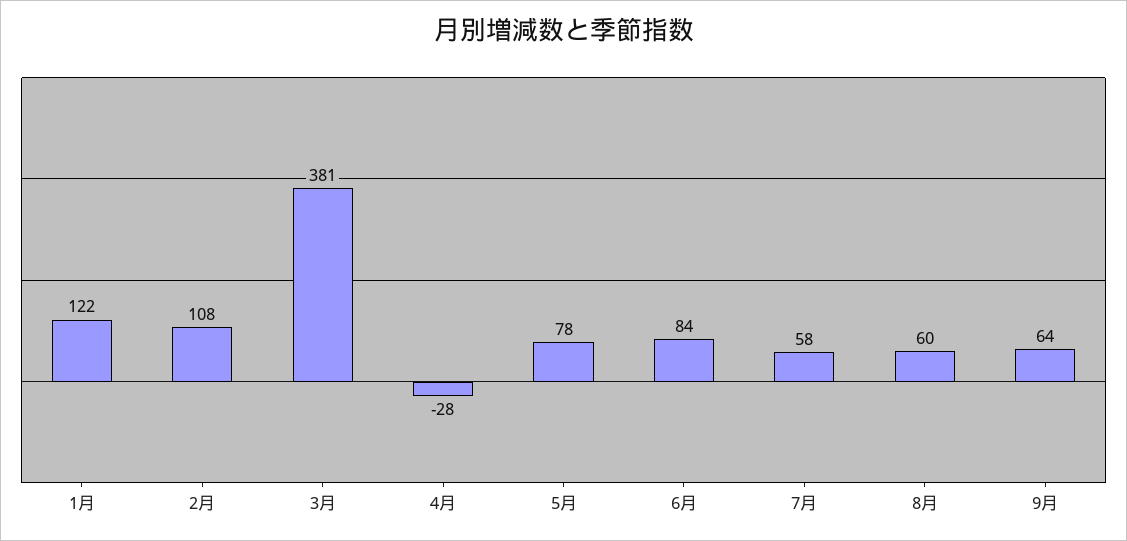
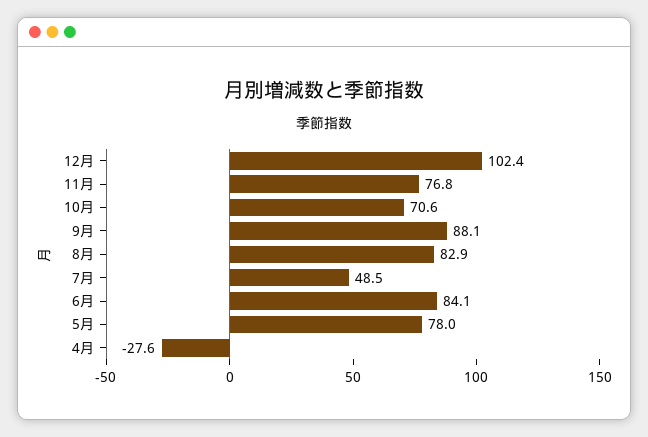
1月: 122 -> none
2月: 108 -> none
3月: 381 -> none
7月: 58 -> 48.5
8月: 60 -> 82.9
9月: 64 -> 88.1
12月: none -> 102.4
11月: none -> 76.8
10月: none -> 70.6

